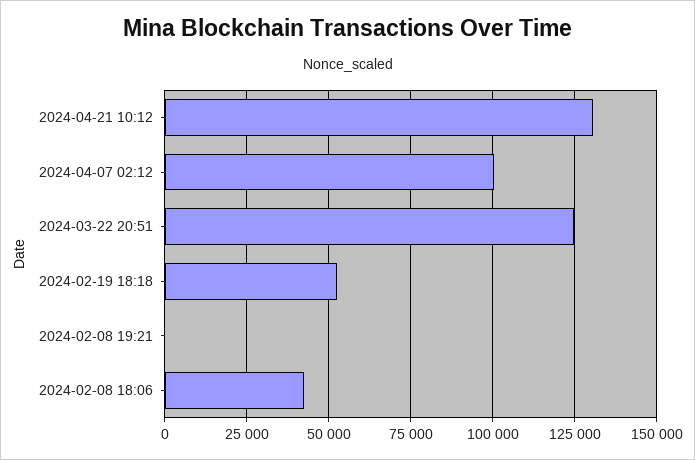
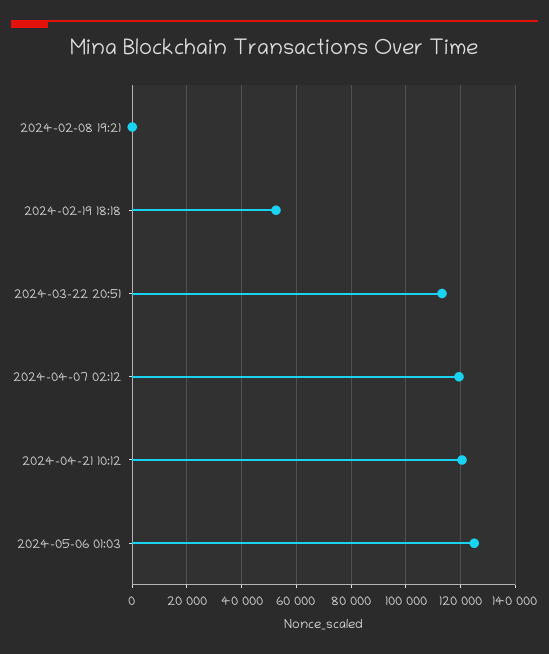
2024-04-21 10:12: 130000 -> 120000
2024-04-07 02:12: 100000 -> 120000
2024-03-22 20:51: 125000 -> 112500
2024-02-08 18:06: 42500 -> none
2024-05-06 01:03: none -> 125000

